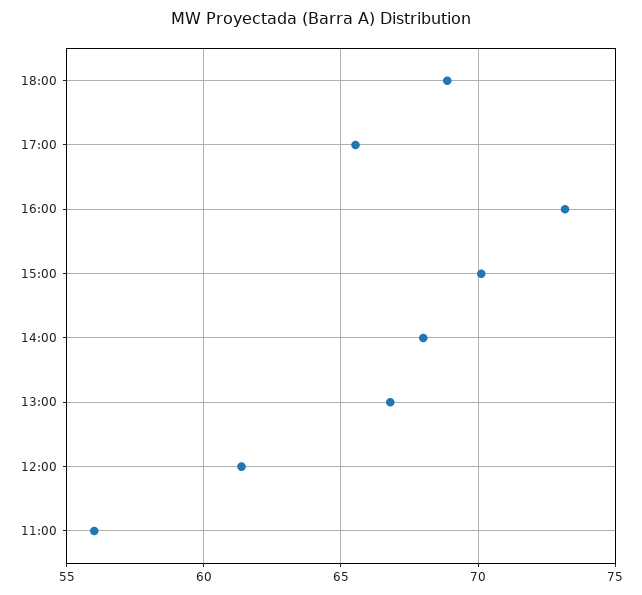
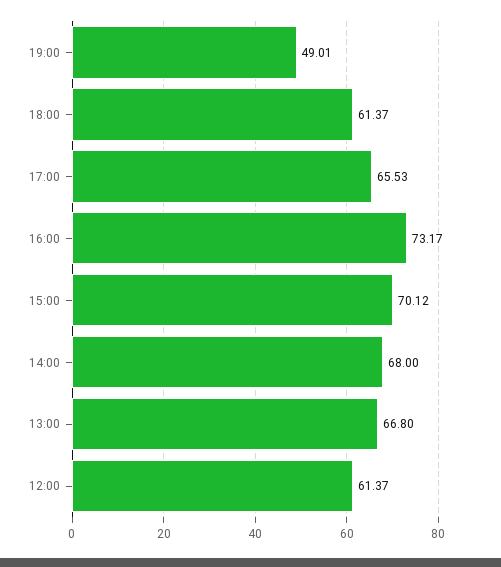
18:00: 69 -> 61.37
11:00: 56 -> none
19:00: none -> 49.01

